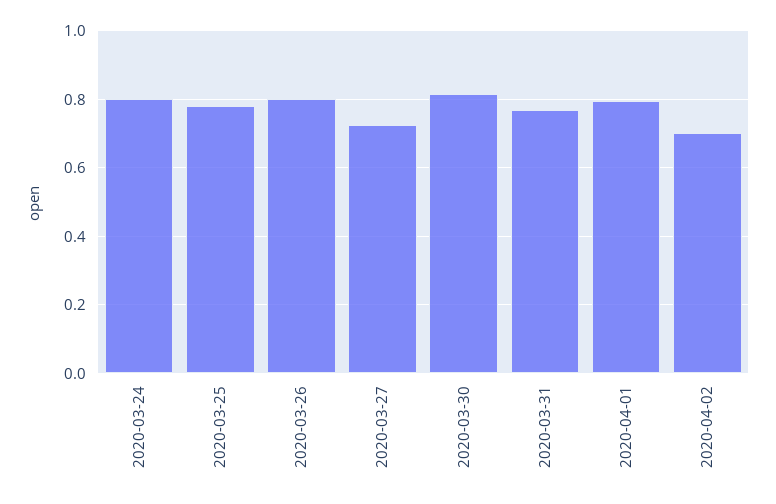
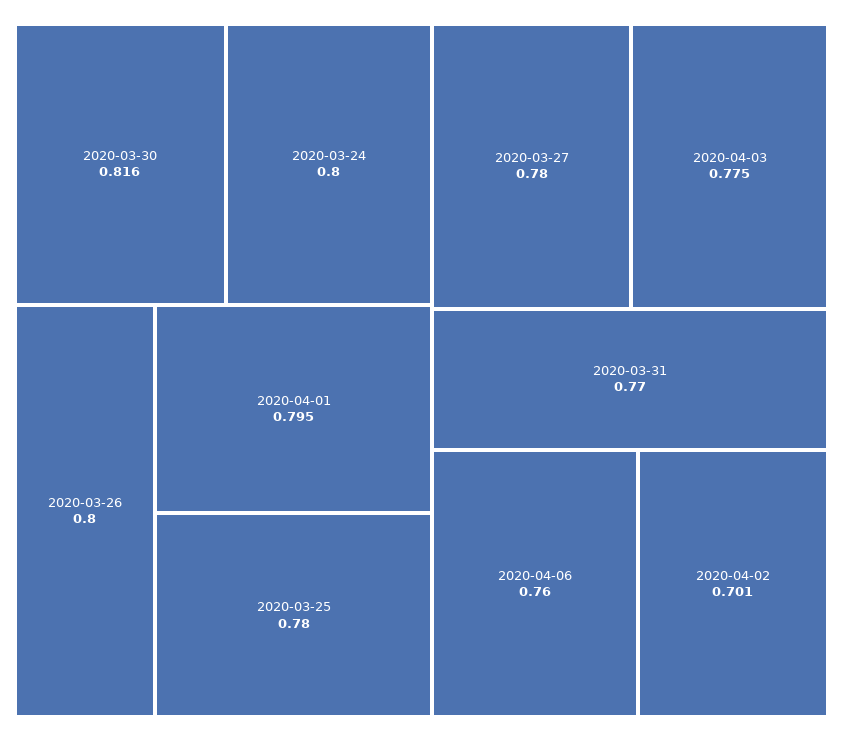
2020-03-27: 0.72 -> 0.78
2020-04-03: none -> 0.775
2020-04-06: none -> 0.76

